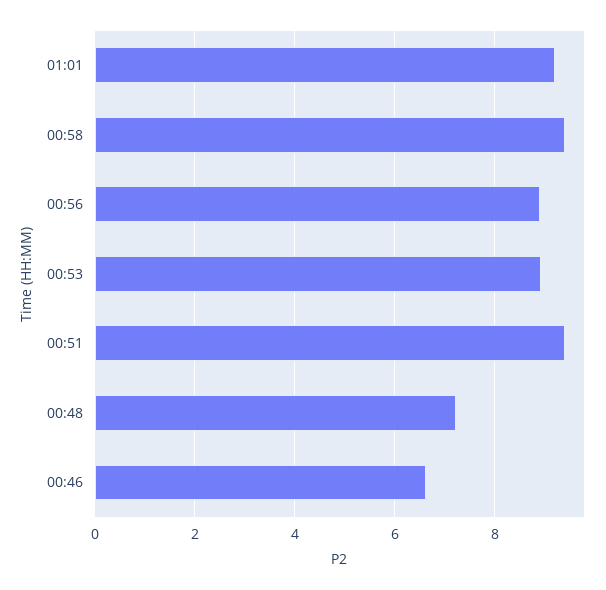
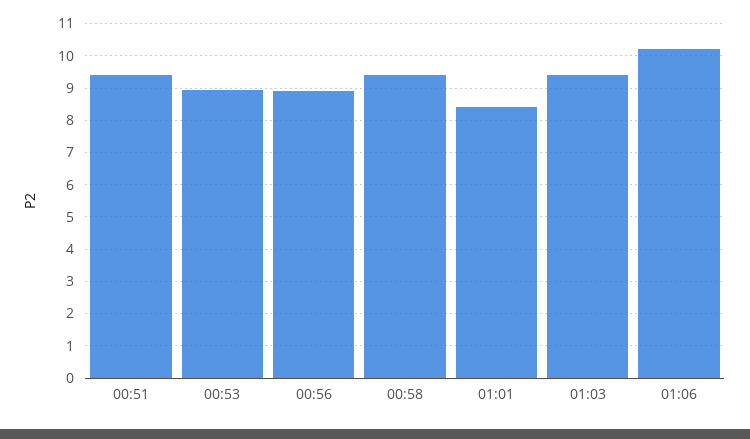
01:01: 9.2 -> 8.4
00:48: 7.2 -> none
00:46: 6.6 -> none
01:03: none -> 9.4
01:06: none -> 10.2

